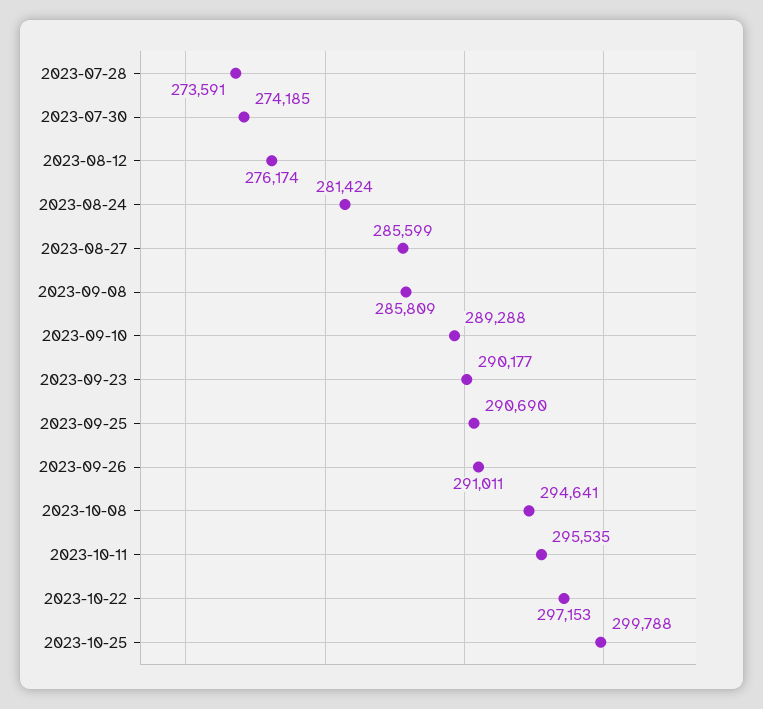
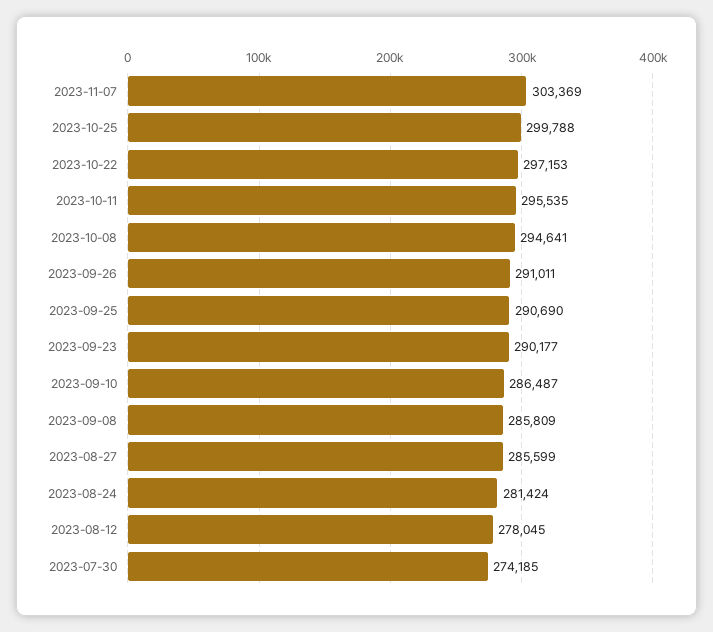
2023-07-28: 273591 -> none
2023-08-12: 276174 -> 278045
2023-09-10: 289288 -> 286487
2023-11-07: none -> 303369

